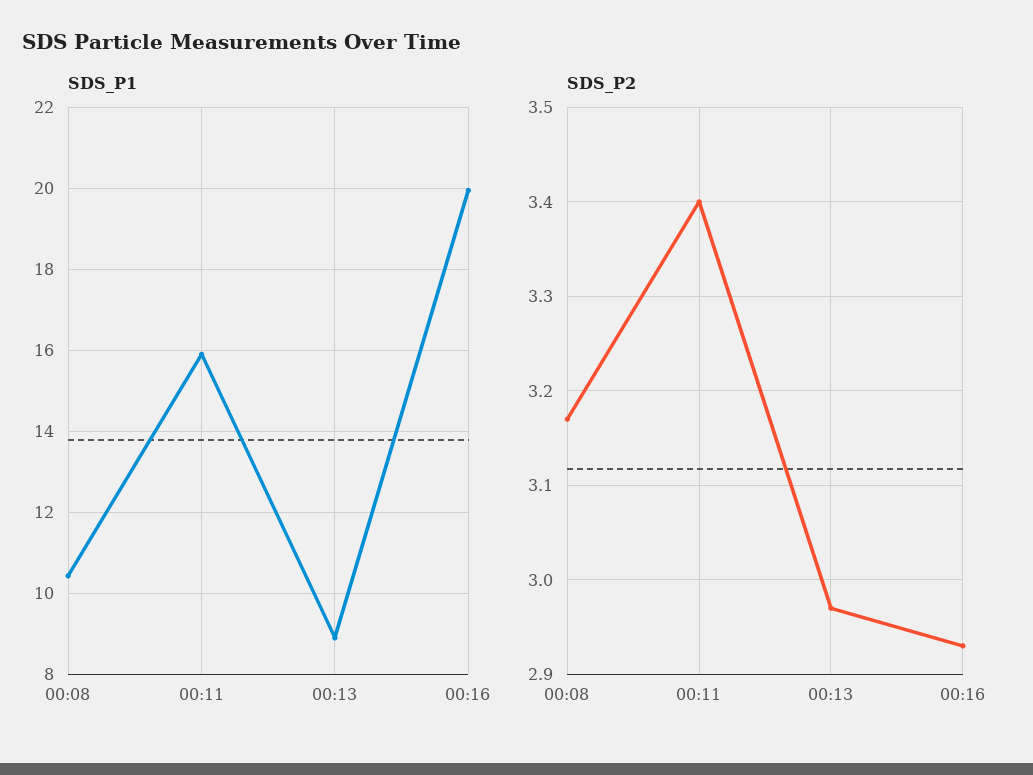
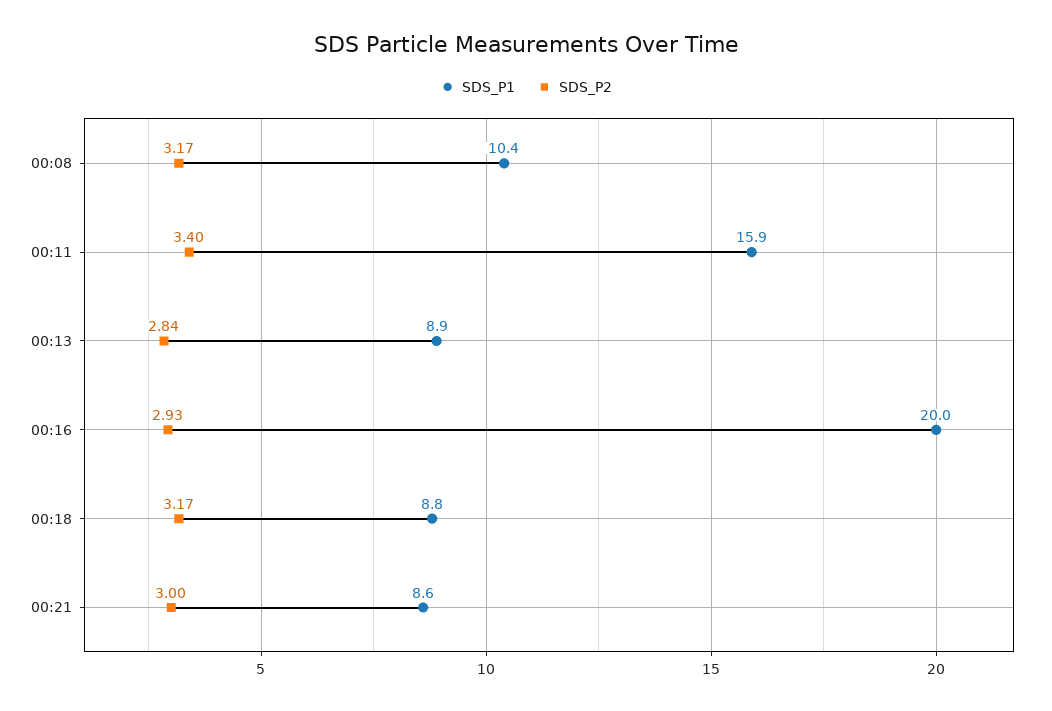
SDS_P2, 00:13: 2.97 -> 2.84
SDS_P1, 00:18: none -> 8.8
SDS_P2, 00:18: none -> 3.17
SDS_P1, 00:21: none -> 8.6
SDS_P2, 00:21: none -> 3

